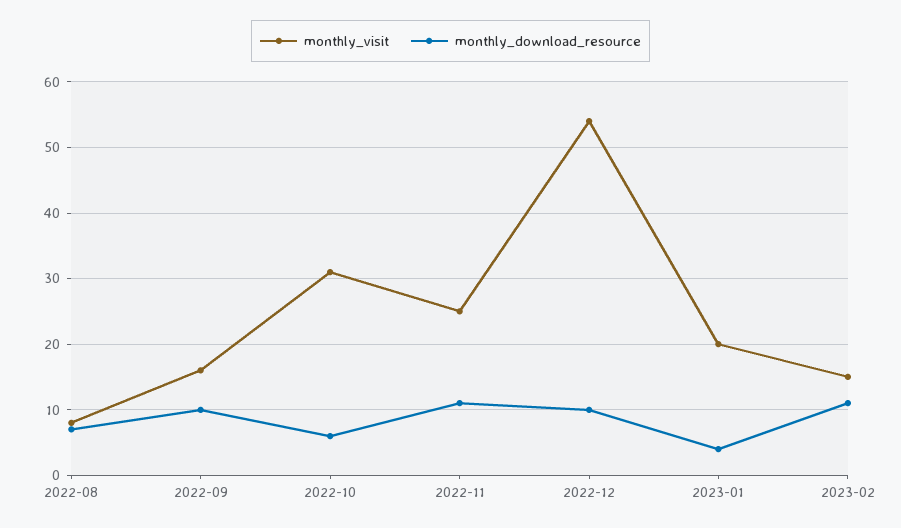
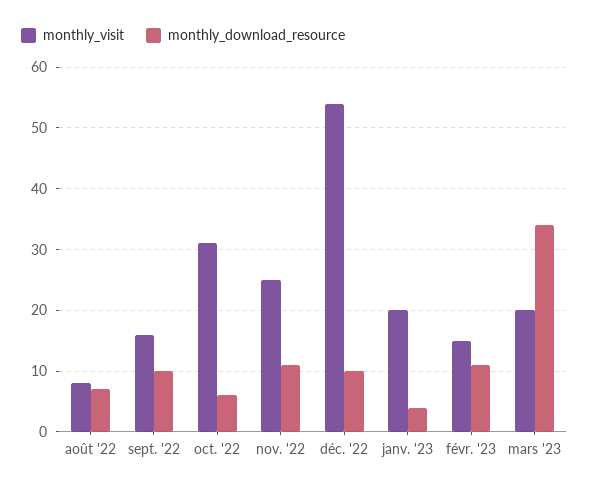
monthly_visit, mars '23: none -> 20
monthly_download_resource, mars '23: none -> 34

